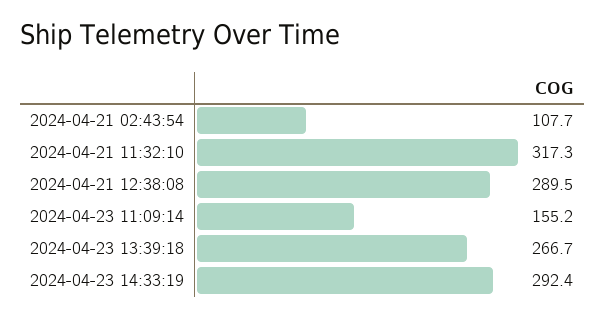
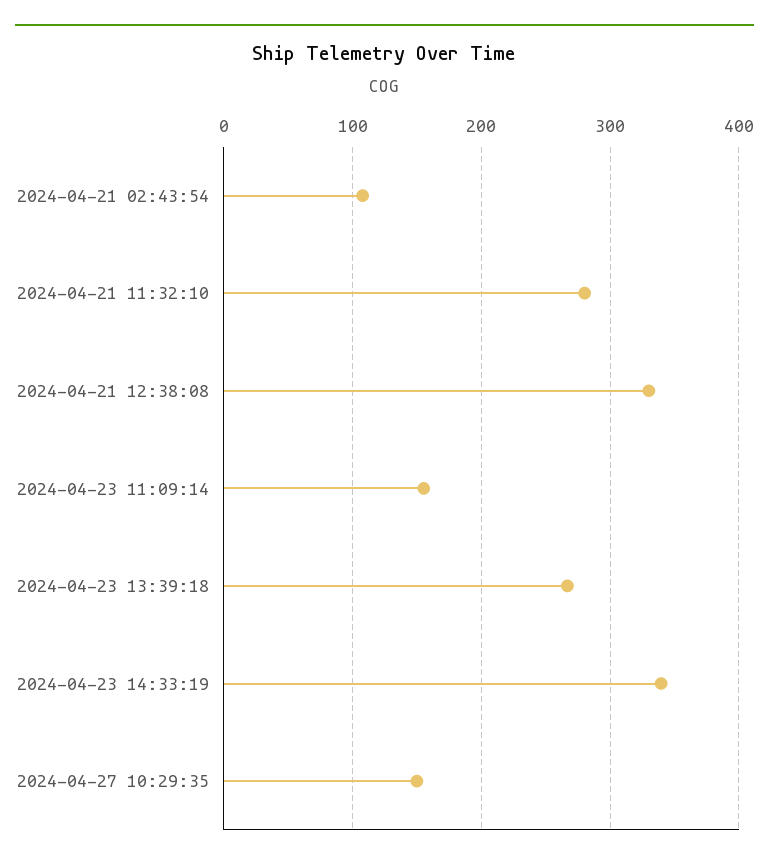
2024-04-21 11:32:10: 317.3 -> 280
2024-04-21 12:38:08: 289.5 -> 330
2024-04-23 14:33:19: 292.4 -> 340
2024-04-27 10:29:35: none -> 150

